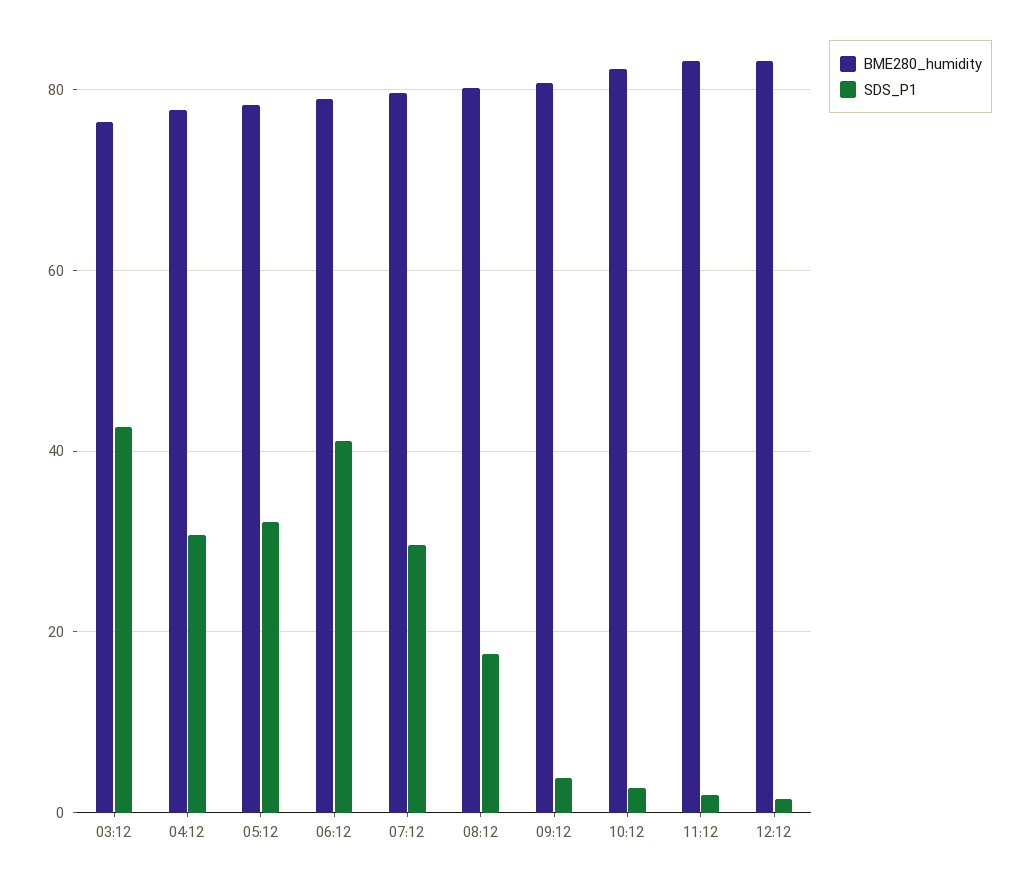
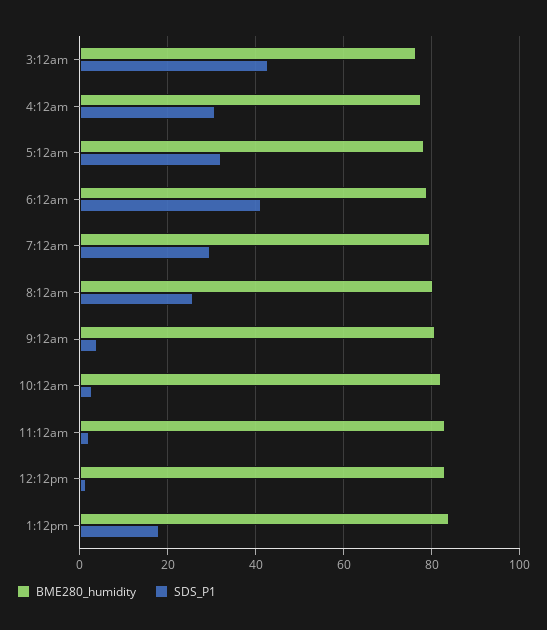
SDS_P1, 08:12: 18 -> 26
BME280_humidity, 1:12pm: none -> 84
SDS_P1, 1:12pm: none -> 18

